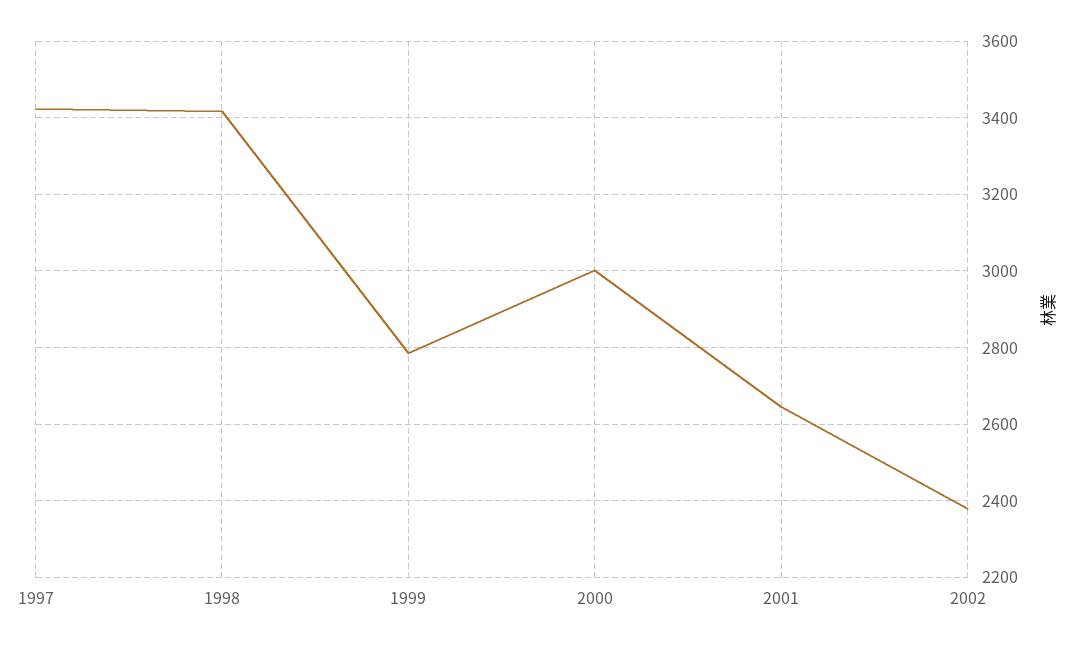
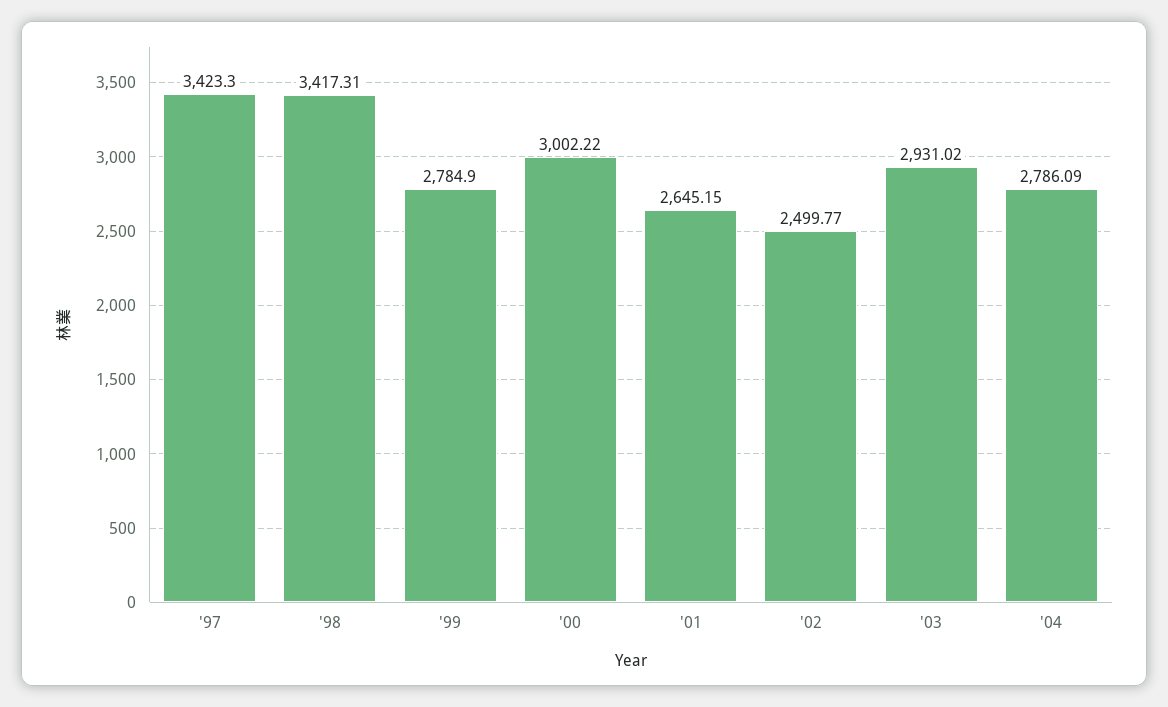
2002: 2380 -> 2499.77
'03: none -> 2931.02
'04: none -> 2786.09

